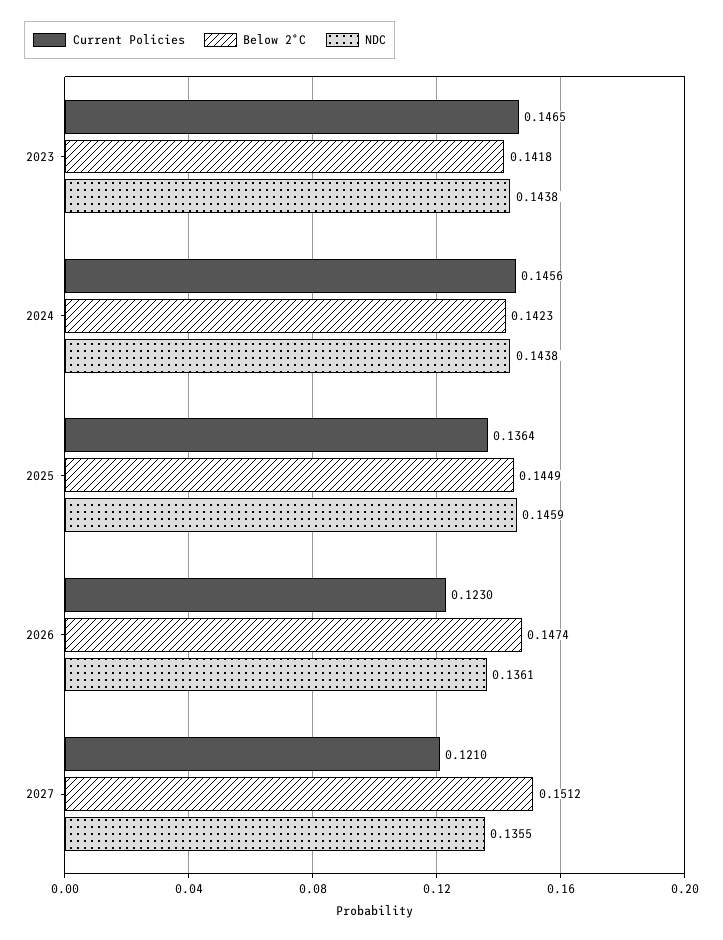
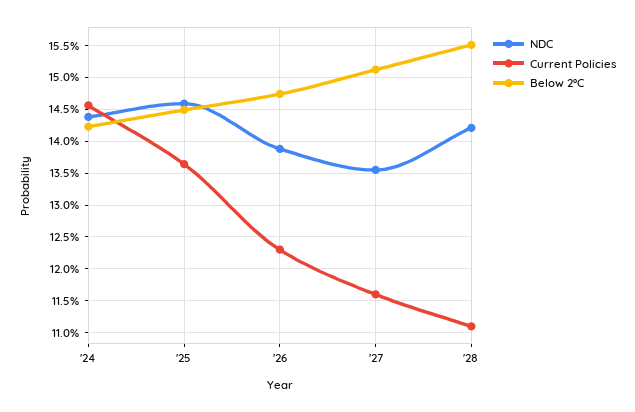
Current Policies, 2023: 0.1465 -> none
Below 2°C, 2023: 0.1418 -> none
NDC, 2023: 0.1438 -> none
NDC, 2026: 0.1361 -> 0.139
Current Policies, 2027: 0.121 -> 0.116
NDC, '28: none -> 0.142
Current Policies, '28: none -> 0.111
Below 2°C, '28: none -> 0.155

